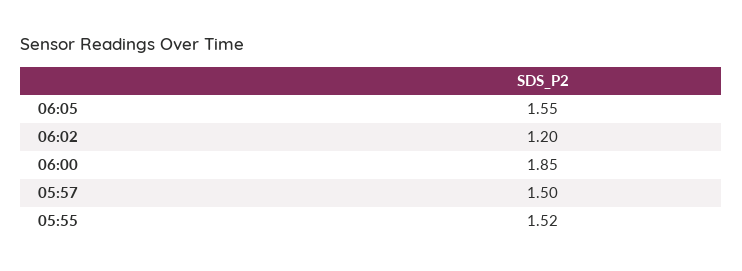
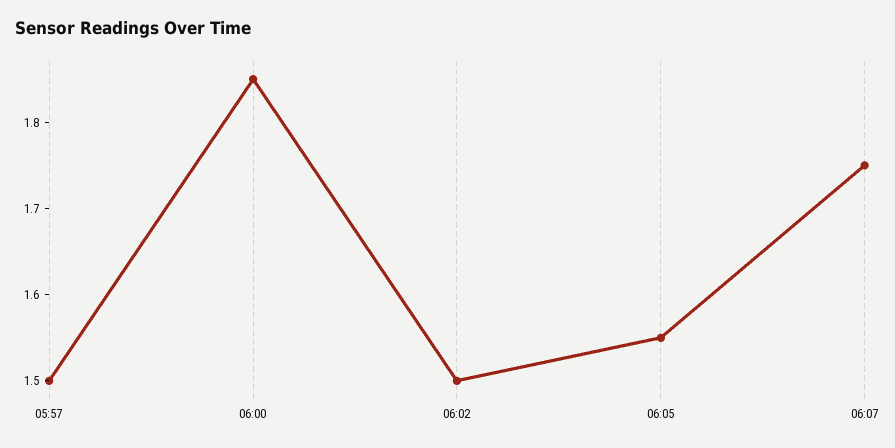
06:02: 1.2 -> 1.5
05:55: 1.52 -> none
06:07: none -> 1.75

